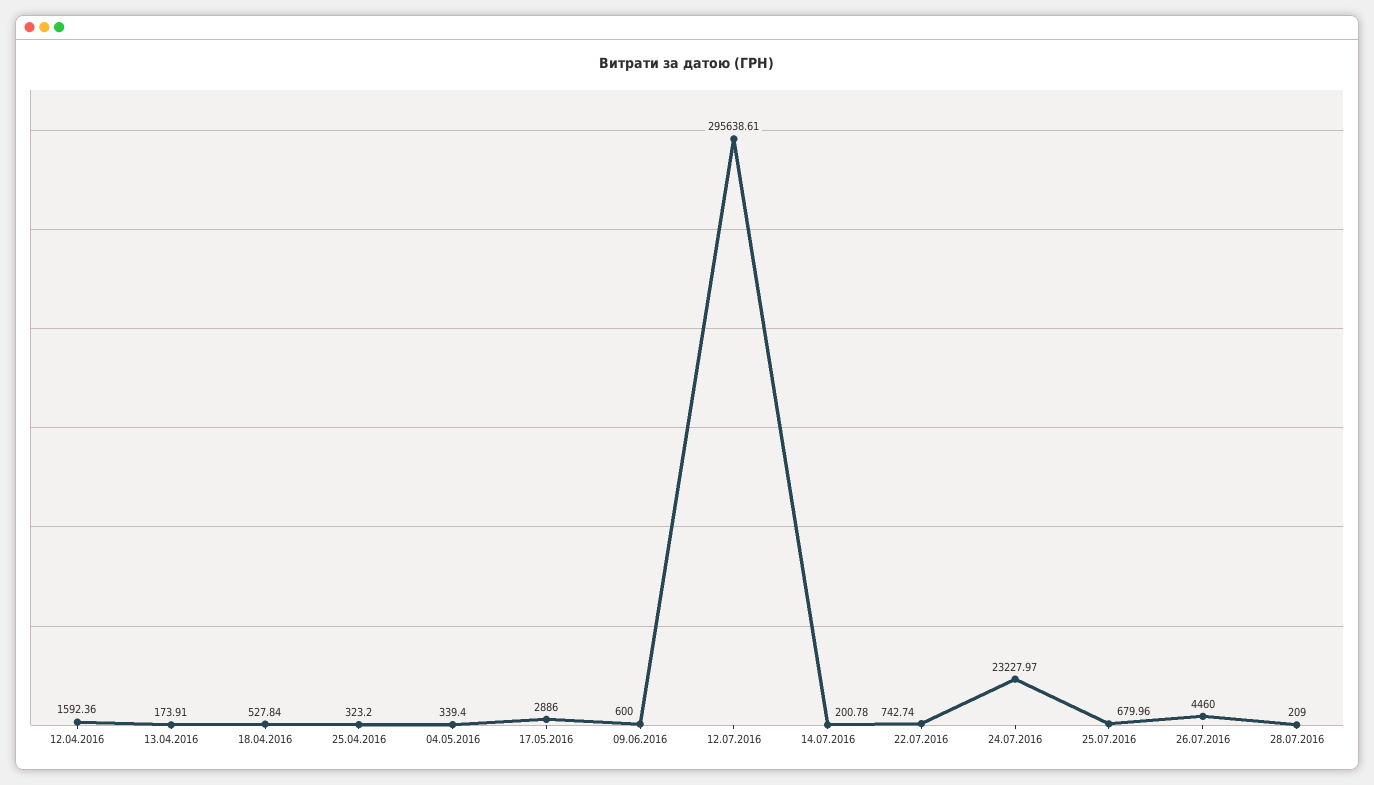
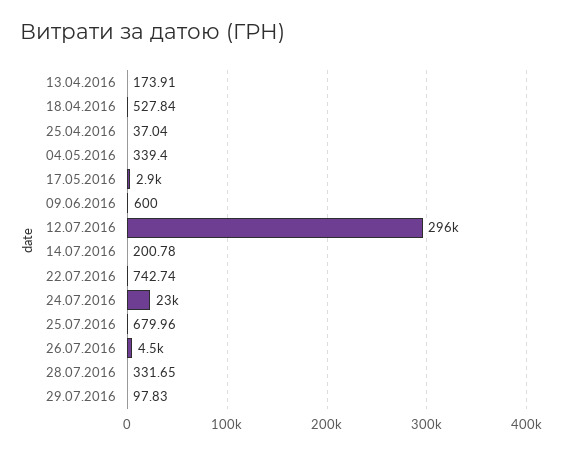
12.04.2016: 1592.36 -> none
25.04.2016: 323.2 -> 37.04
28.07.2016: 209 -> 331.65
29.07.2016: none -> 97.83

